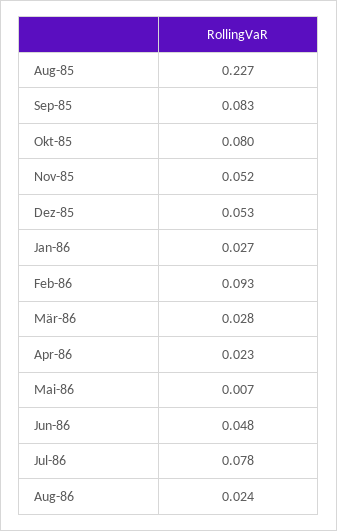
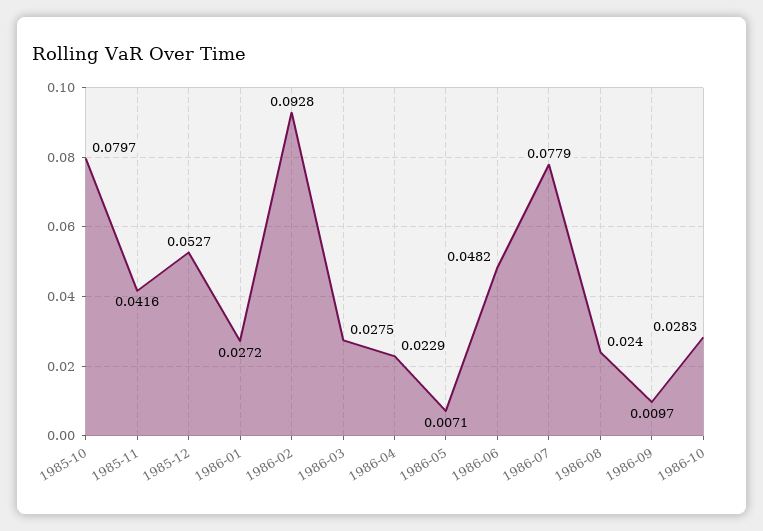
Aug-85: 0.227 -> none
Sep-85: 0.083 -> none
Nov-85: 0.052 -> 0.0416
1986-09: none -> 0.0097
1986-10: none -> 0.0283

